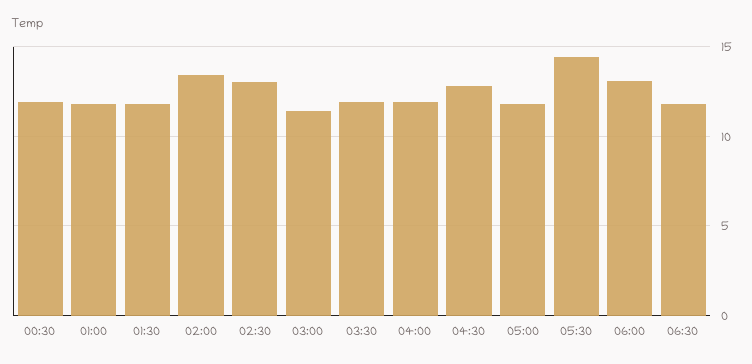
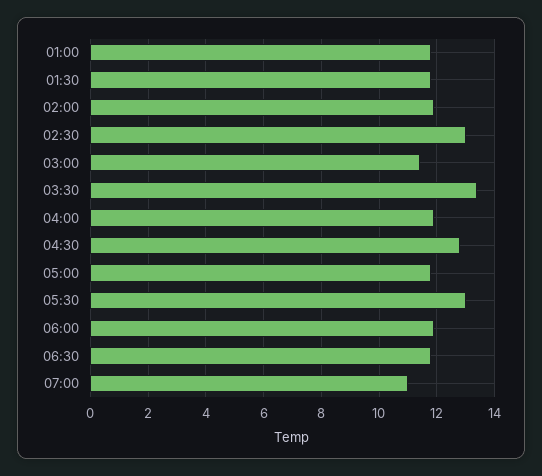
00:30: 12 -> none
02:00: 13.5 -> 12
03:30: 12 -> 13.5
05:30: 14.5 -> 13
06:00: 13 -> 12
07:00: none -> 11

